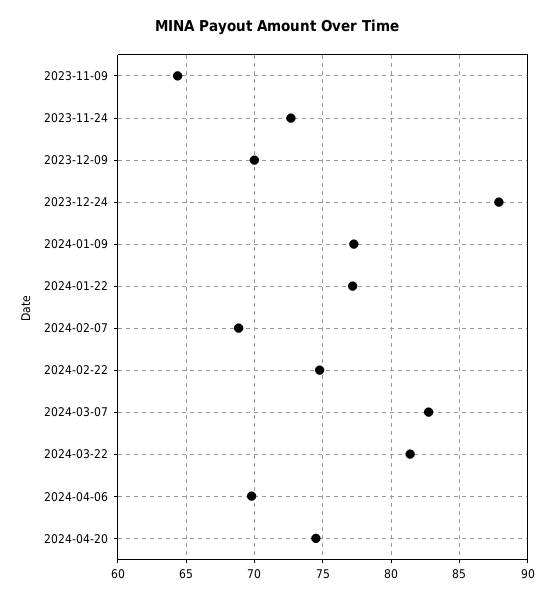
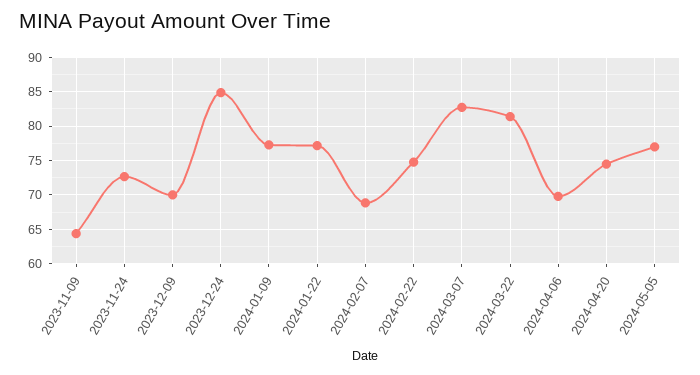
2023-12-24: 88 -> 85
2024-05-05: none -> 77

